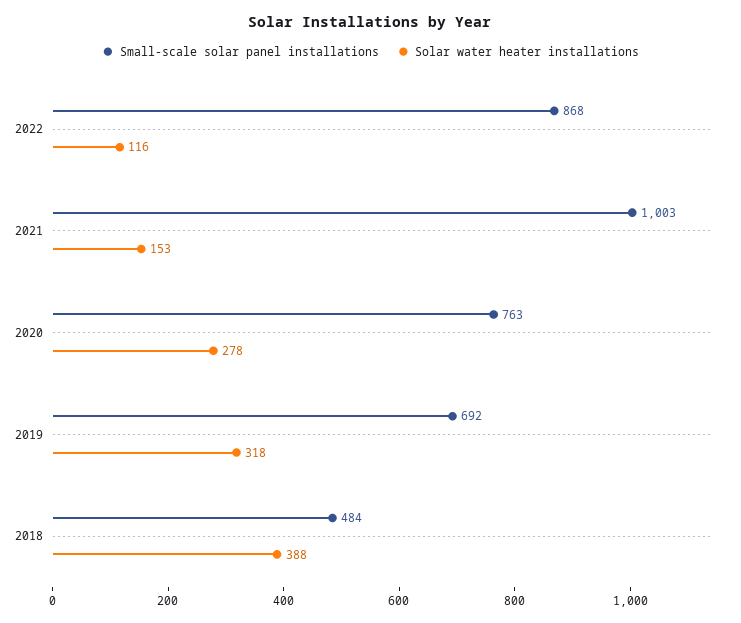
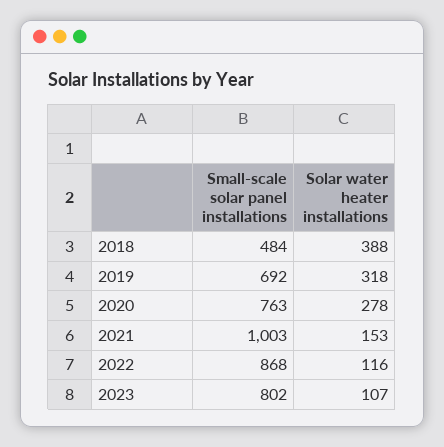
Small-scale solar panel installations, 2023: none -> 802
Solar water heater installations, 2023: none -> 107

